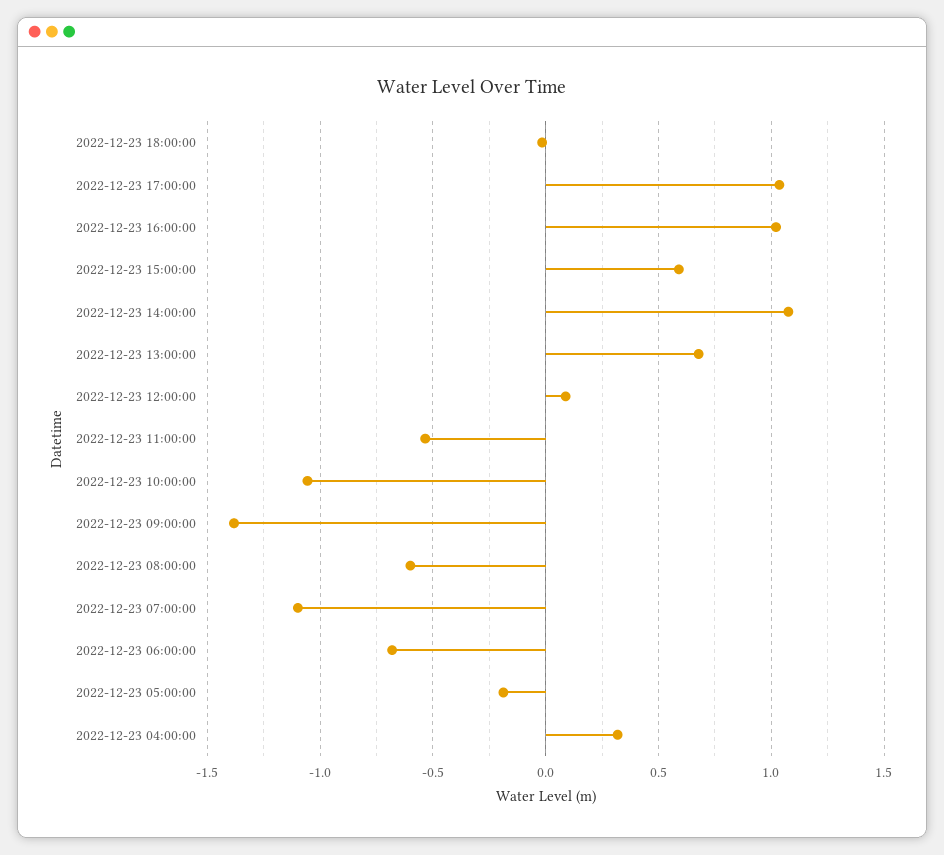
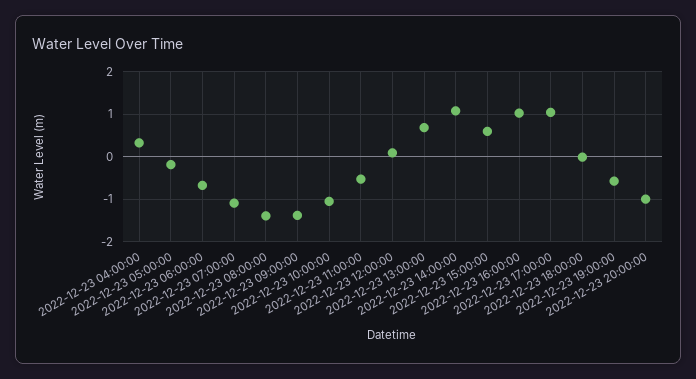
2022-12-23 08:00:00: -0.6 -> -1.4
2022-12-23 19:00:00: none -> -0.6
2022-12-23 20:00:00: none -> -1

